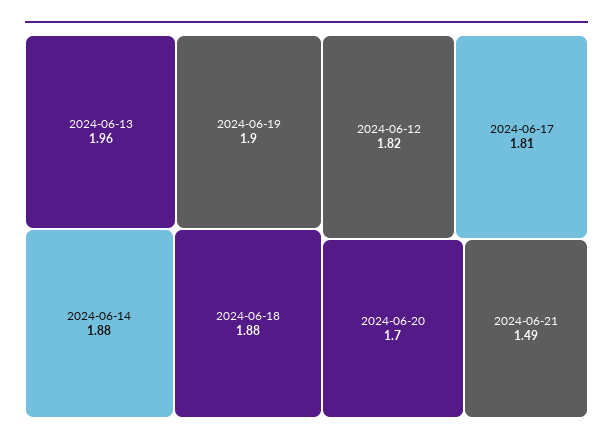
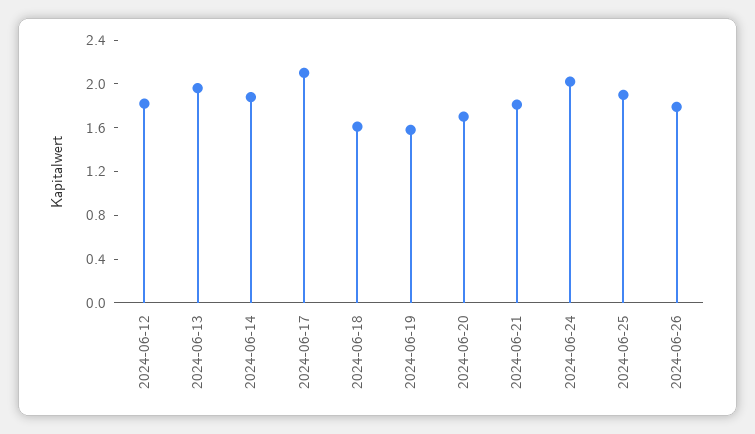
2024-06-19: 1.9 -> 1.6
2024-06-18: 1.88 -> 1.6
2024-06-17: 1.81 -> 2.1
2024-06-21: 1.49 -> 1.8
2024-06-24: none -> 2
2024-06-25: none -> 1.9
2024-06-26: none -> 1.8

